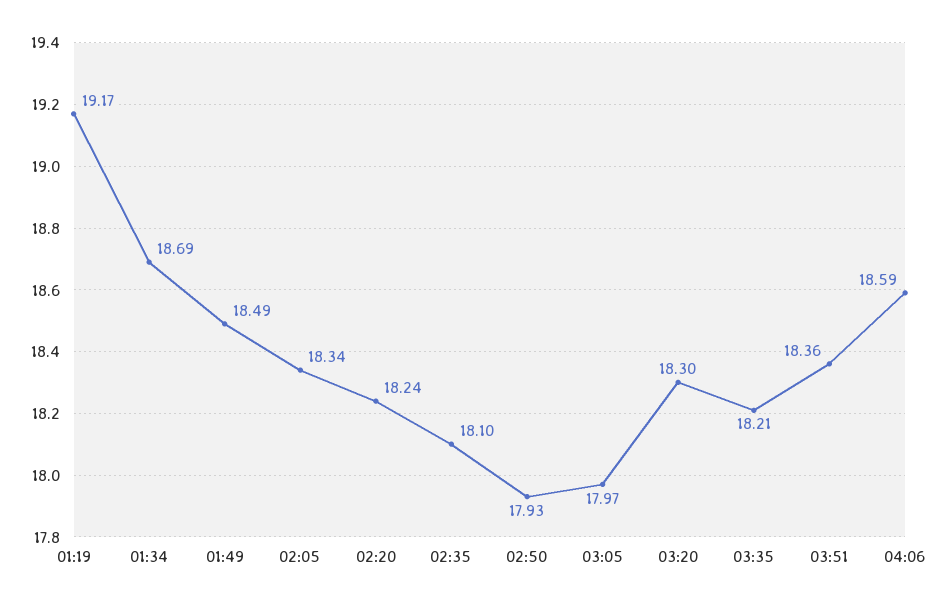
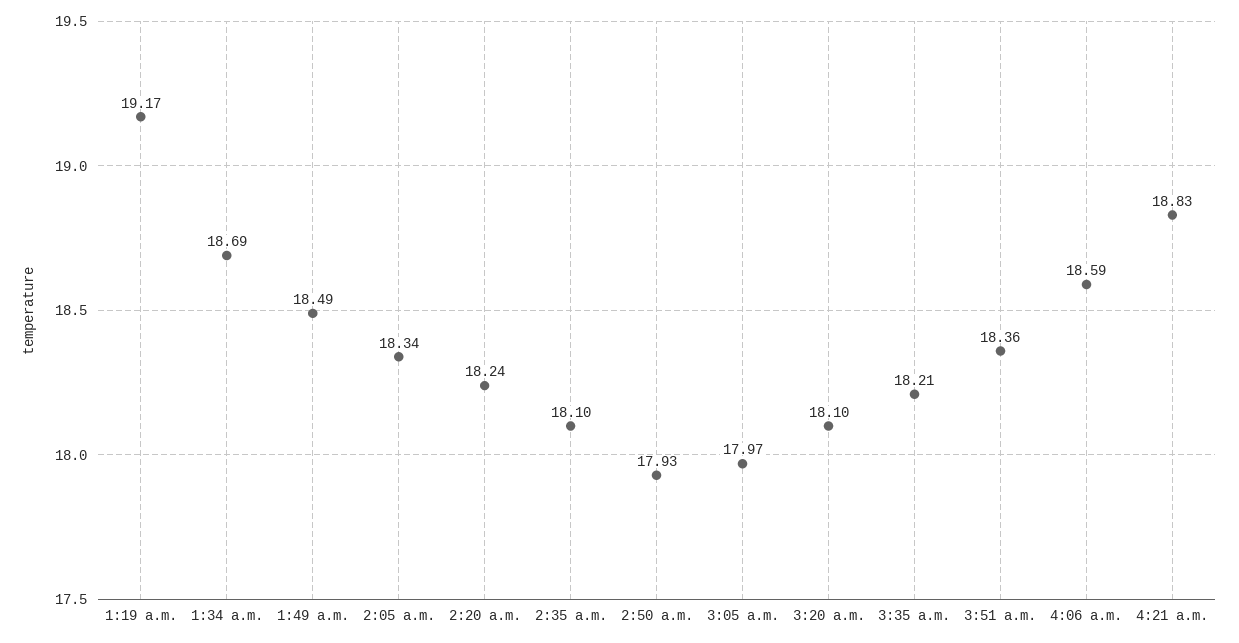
03:20: 18.3 -> 18.1
4:21 a.m.: none -> 18.83

